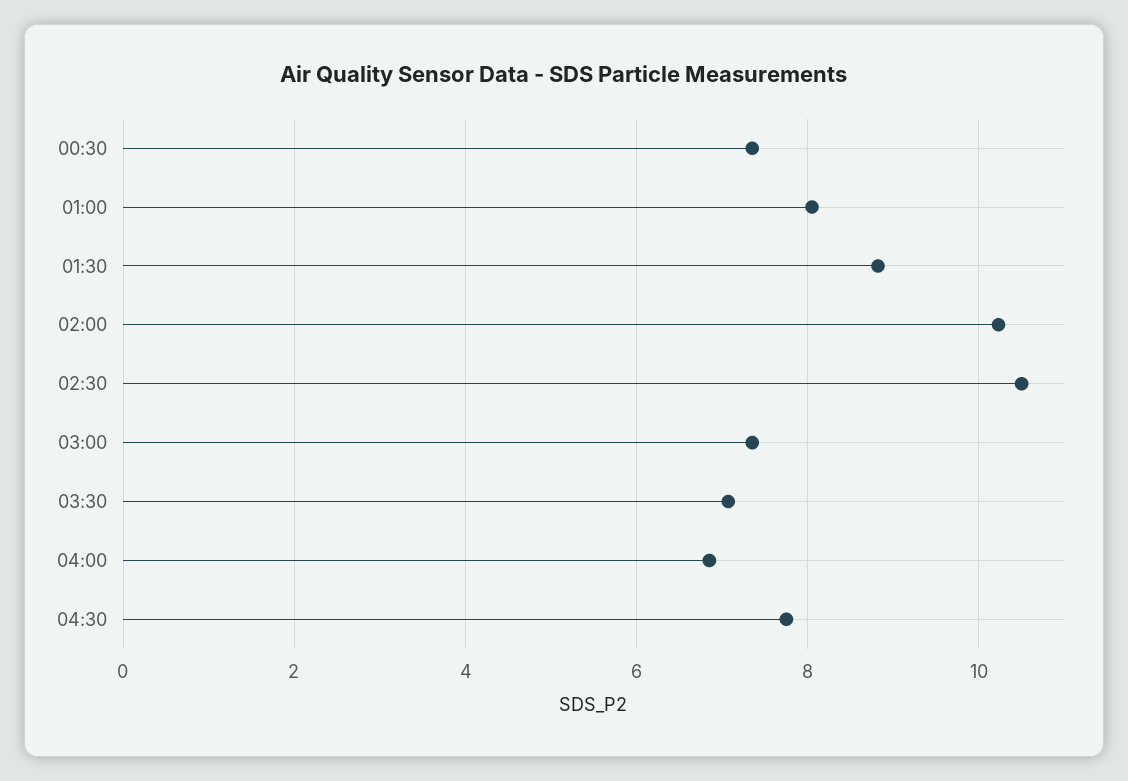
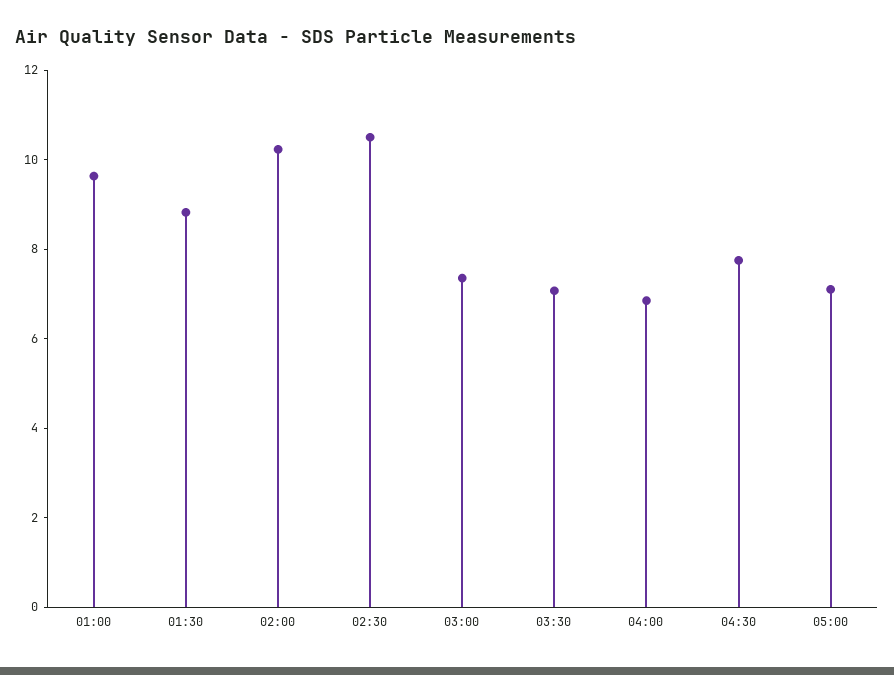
00:30: 7.4 -> none
01:00: 8 -> 9.5
05:00: none -> 7

